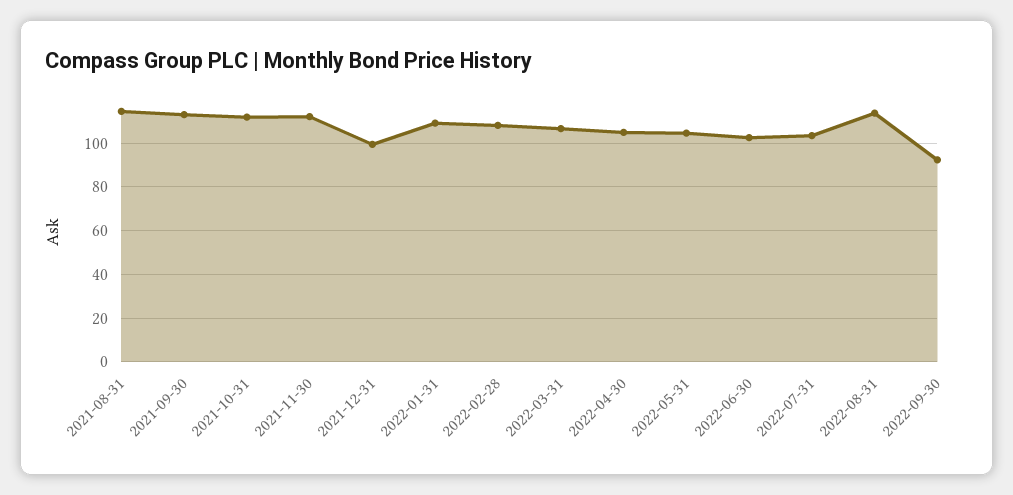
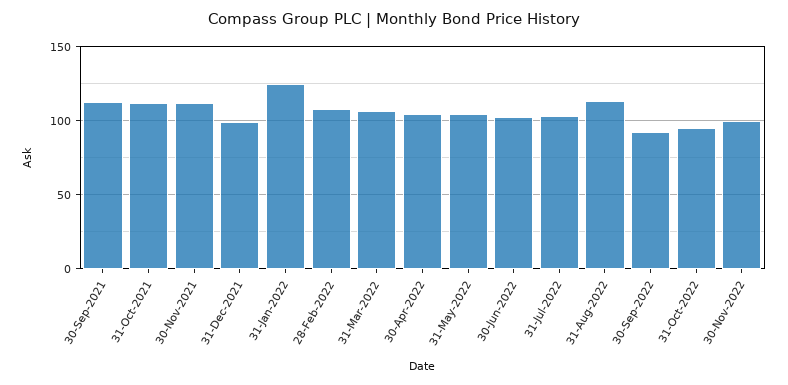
2021-08-31: 115 -> none
2022-01-31: 110 -> 125
31-Oct-2022: none -> 95
30-Nov-2022: none -> 100

